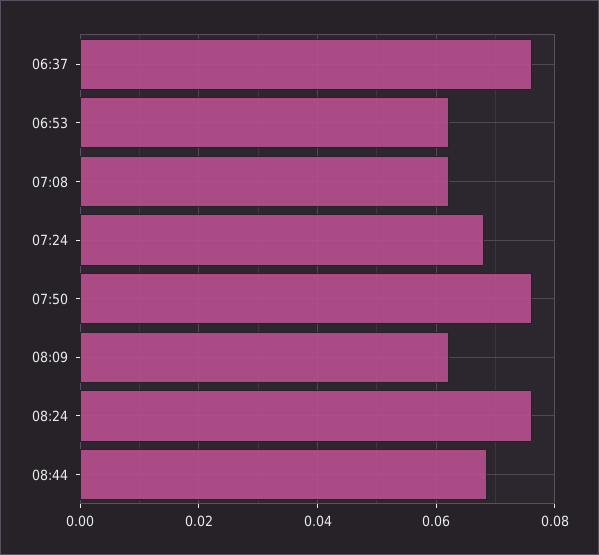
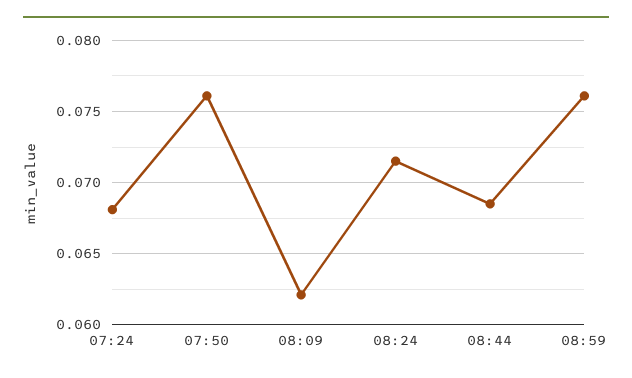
06:37: 0.076 -> none
06:53: 0.062 -> none
07:08: 0.062 -> none
08:24: 0.076 -> 0.0715
08:59: none -> 0.076

